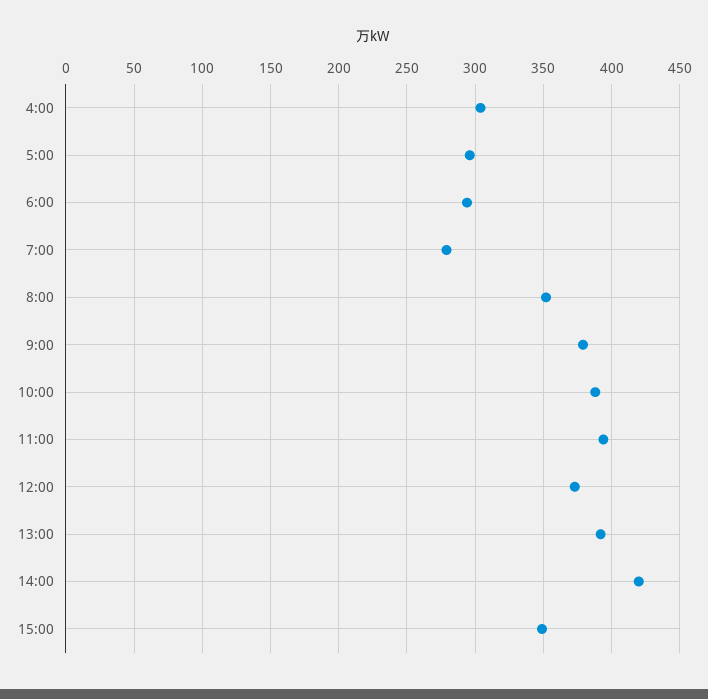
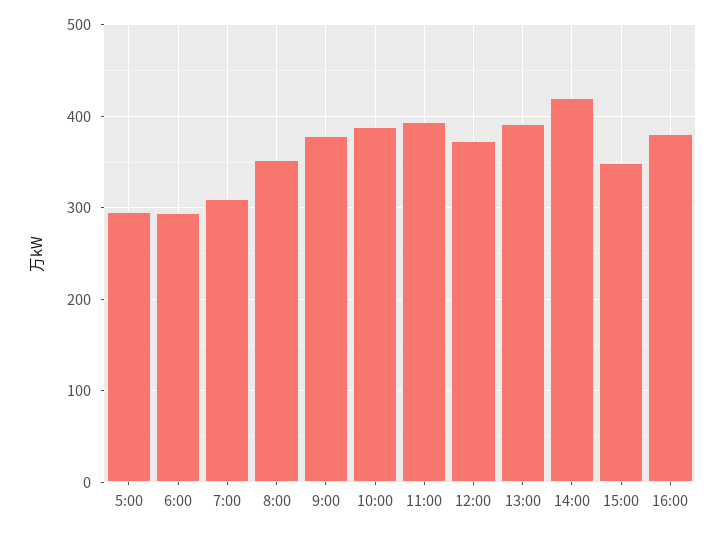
4:00: 305 -> none
7:00: 280 -> 310
16:00: none -> 380

